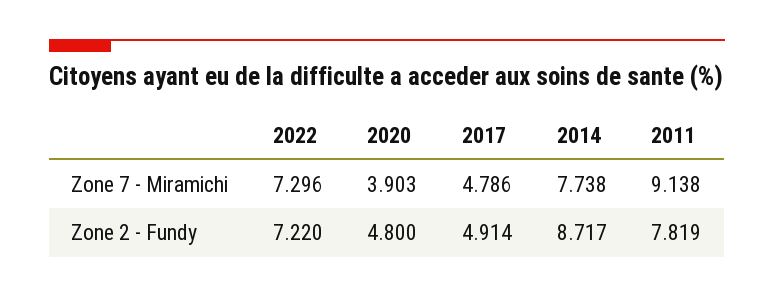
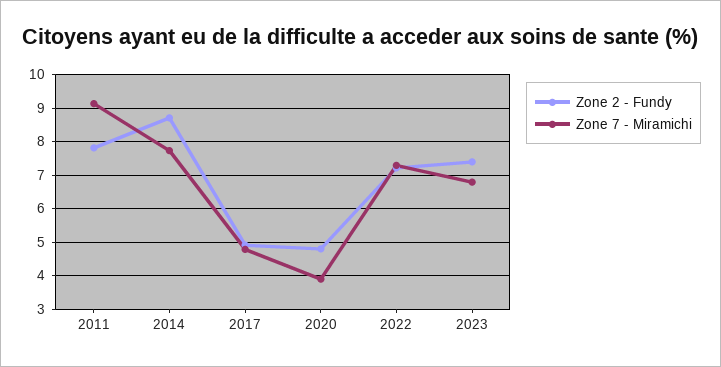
Zone 2 - Fundy, 2023: none -> 7.4
Zone 7 - Miramichi, 2023: none -> 6.8

